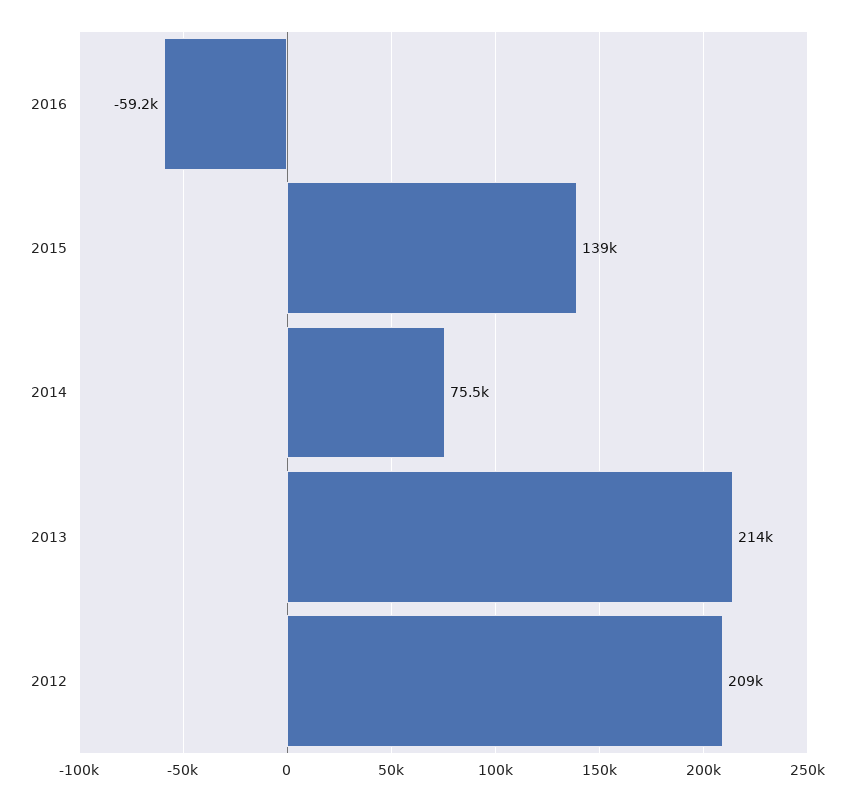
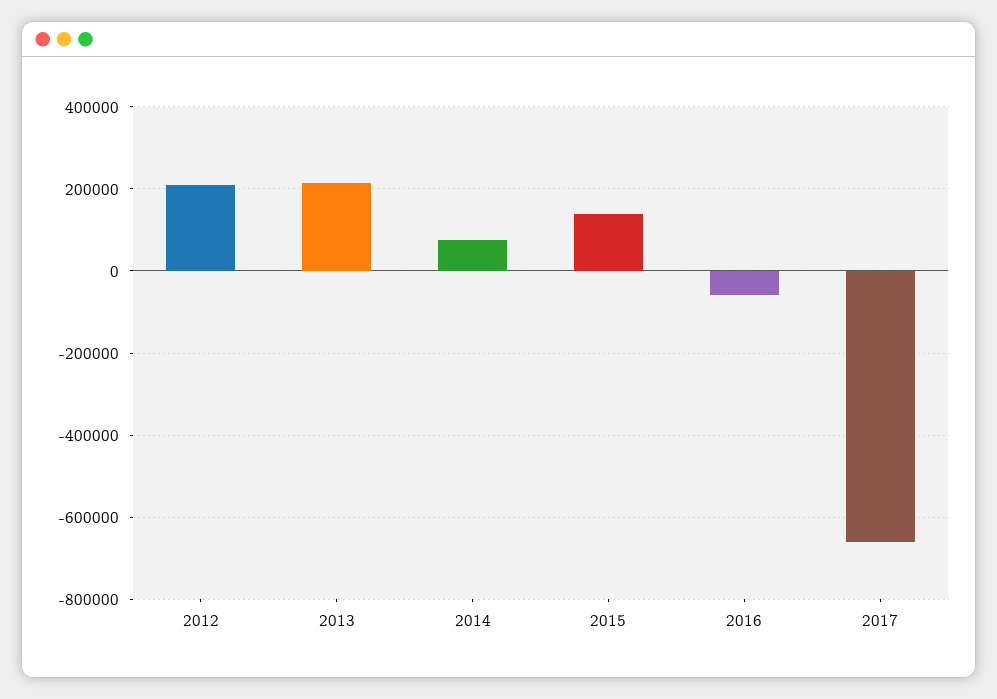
2017: none -> -660000

